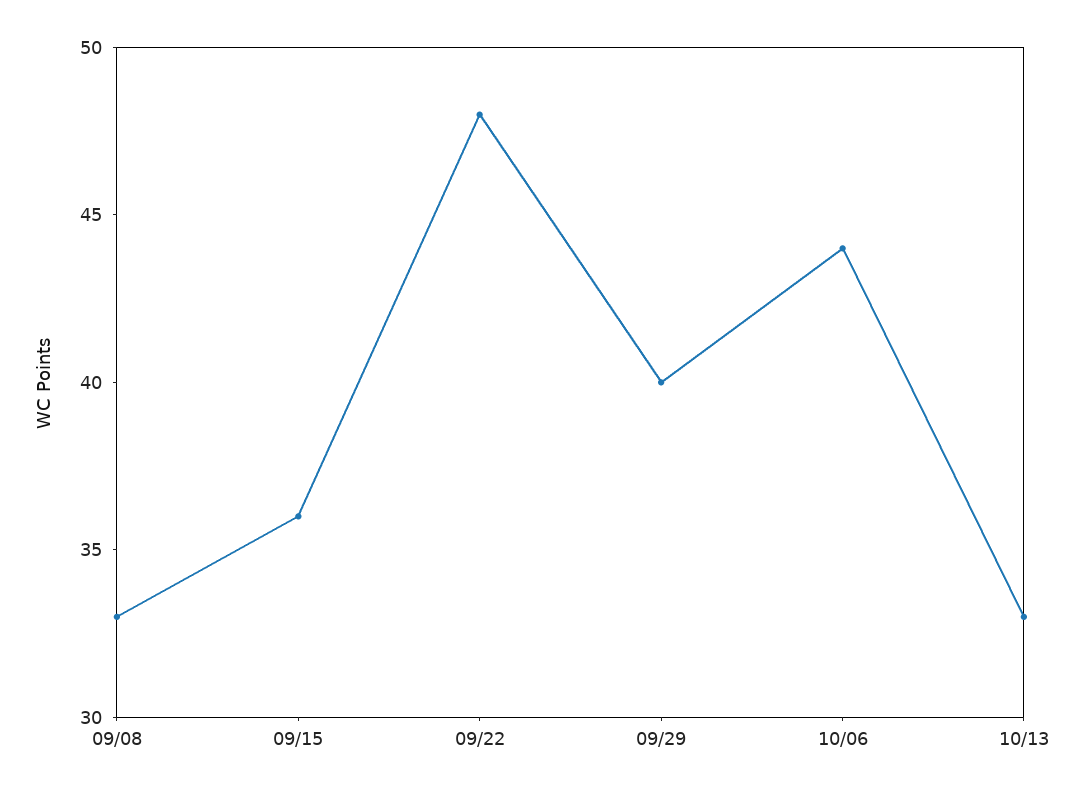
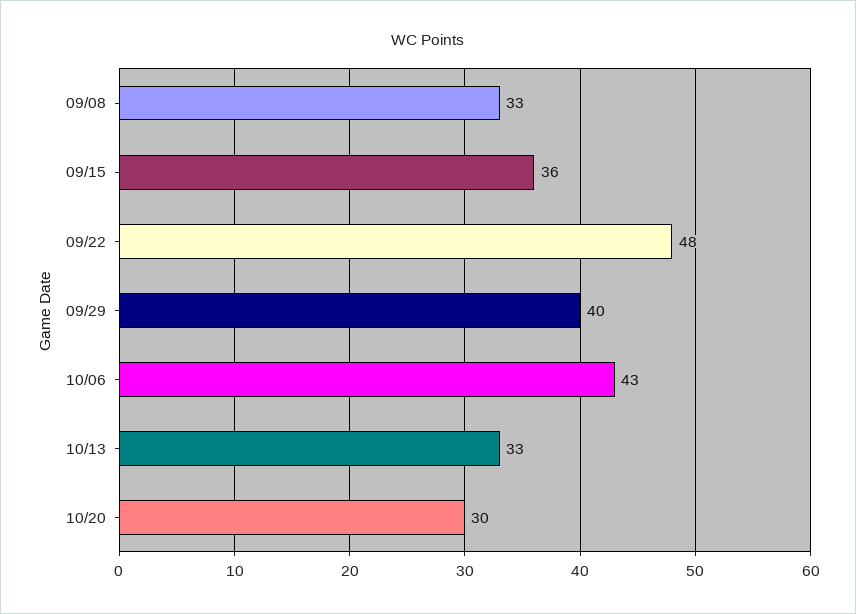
10/06: 44 -> 43
10/20: none -> 30

